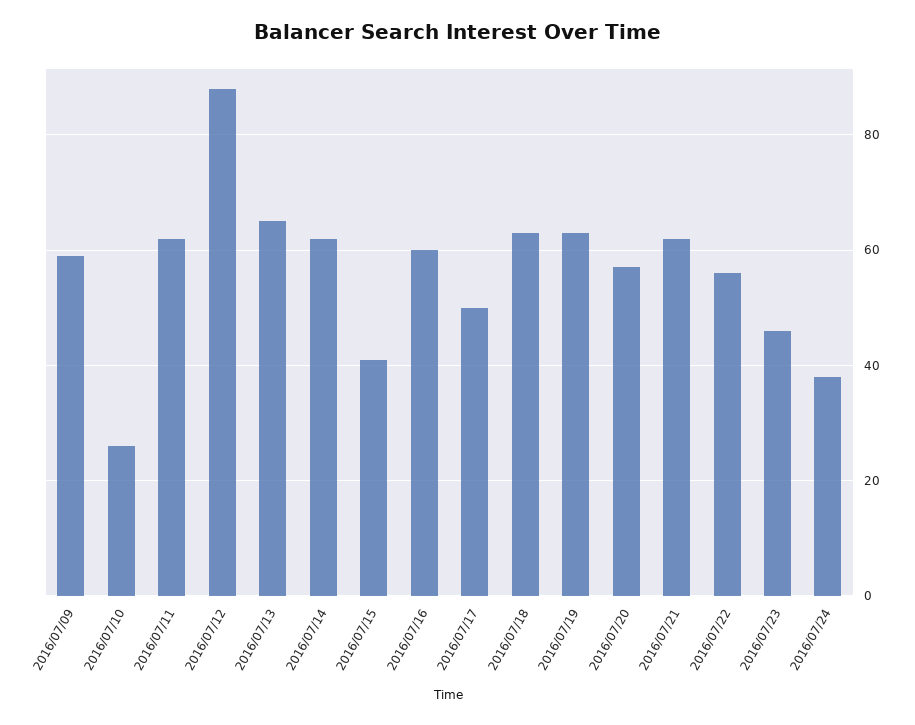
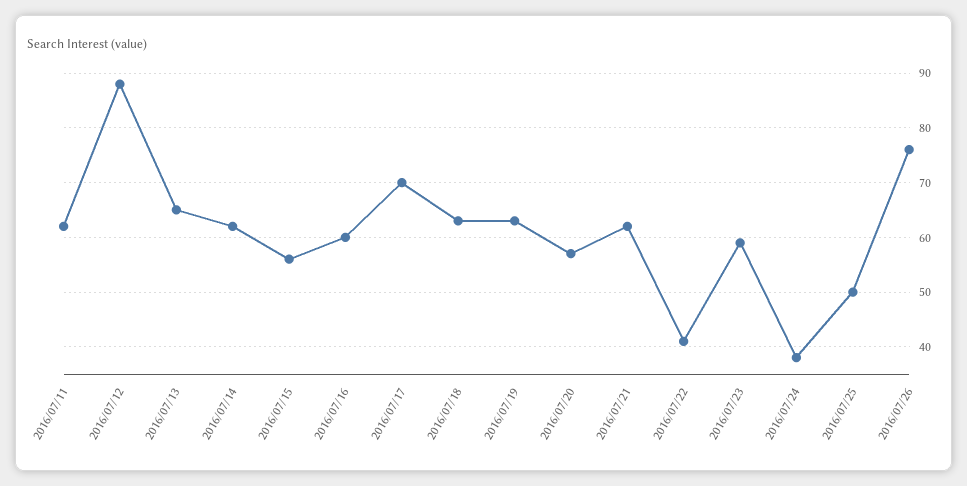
2016/07/09: 60 -> none
2016/07/10: 25 -> none
2016/07/15: 40 -> 55
2016/07/17: 50 -> 70
2016/07/22: 55 -> 40
2016/07/23: 45 -> 60
2016/07/25: none -> 50
2016/07/26: none -> 75

